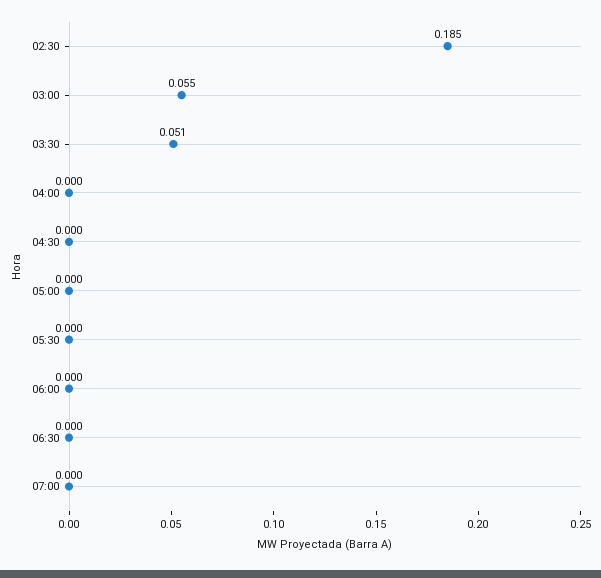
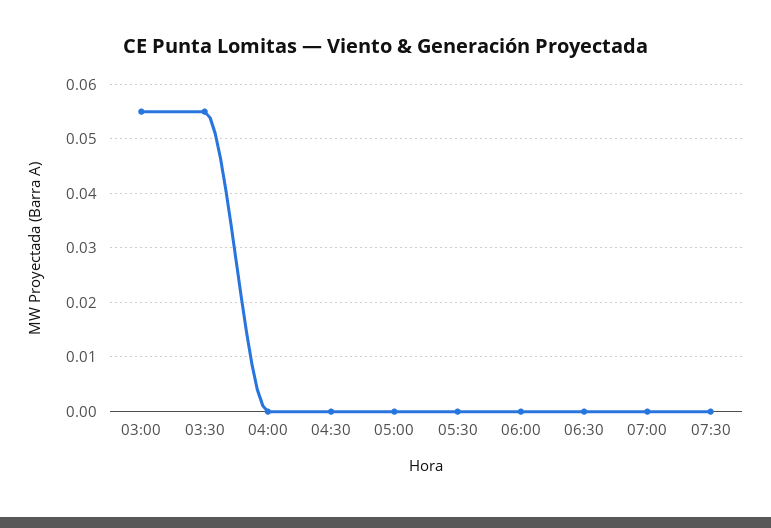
02:30: 0.185 -> none
03:30: 0.051 -> 0.055
07:30: none -> 0

